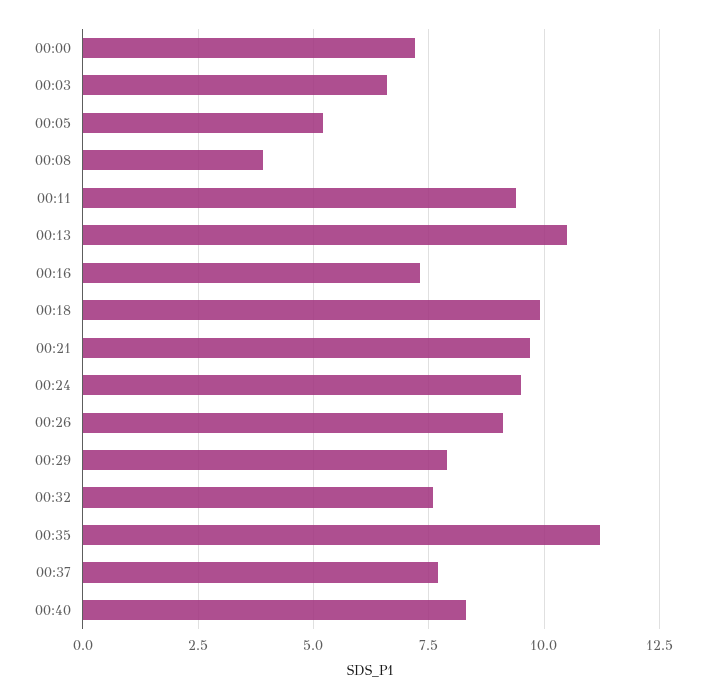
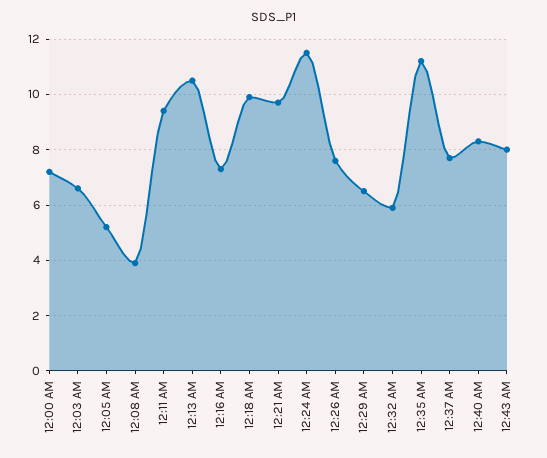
00:24: 9.5 -> 11.5
00:26: 9 -> 7.5
00:29: 8 -> 6.5
00:32: 7.5 -> 6
12:43 AM: none -> 8

